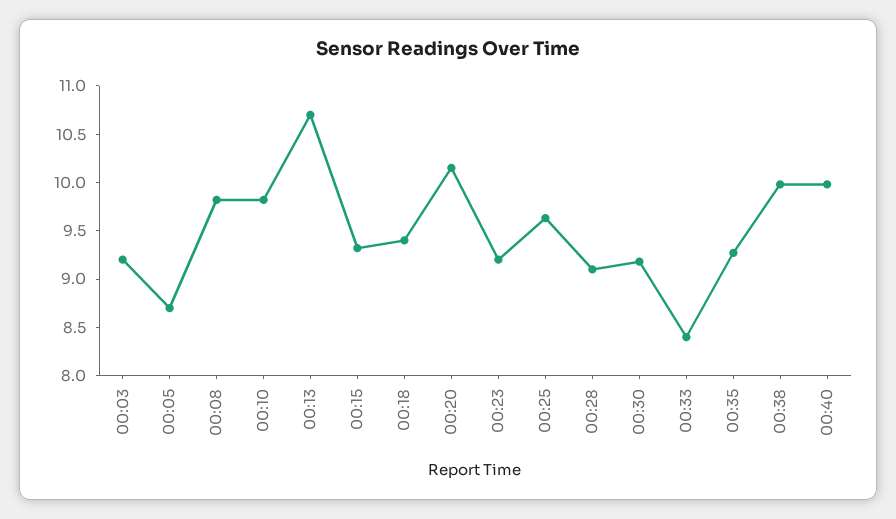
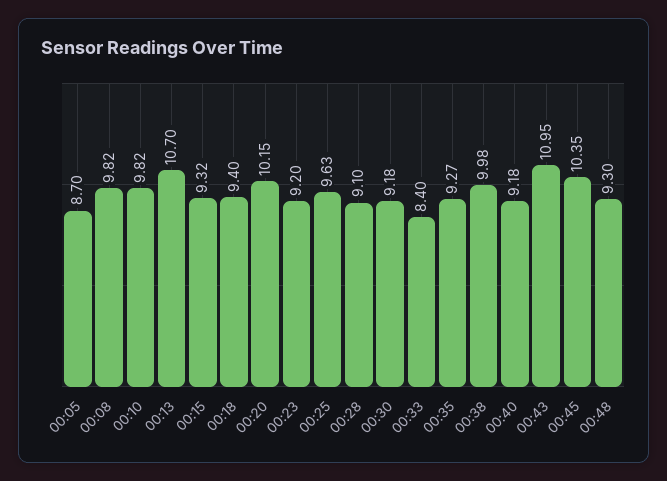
00:03: 9.2 -> none
00:40: 10 -> 9.18
00:43: none -> 10.95
00:45: none -> 10.35
00:48: none -> 9.3

